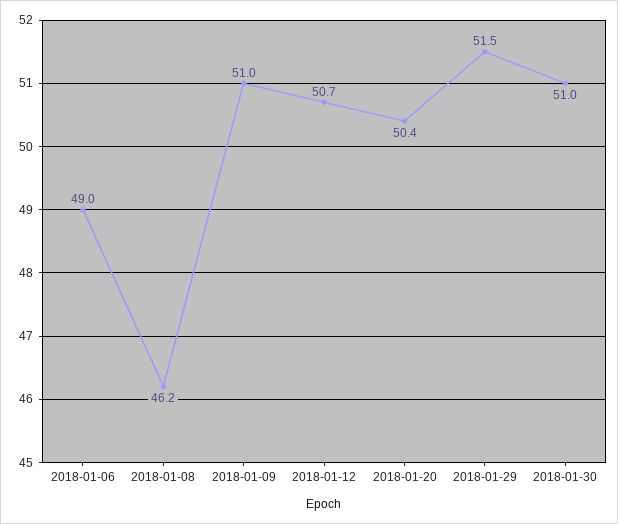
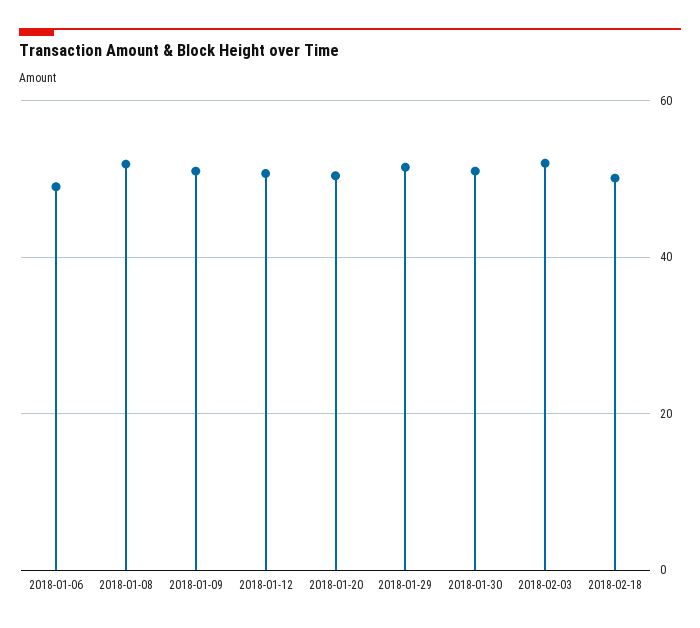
2018-01-08: 46.2 -> 52
2018-02-03: none -> 52
2018-02-18: none -> 50

